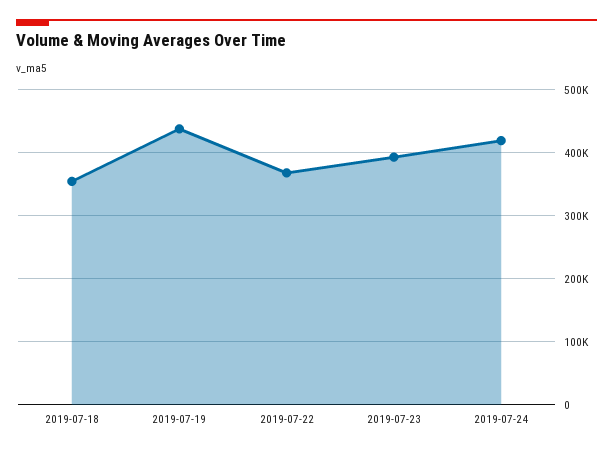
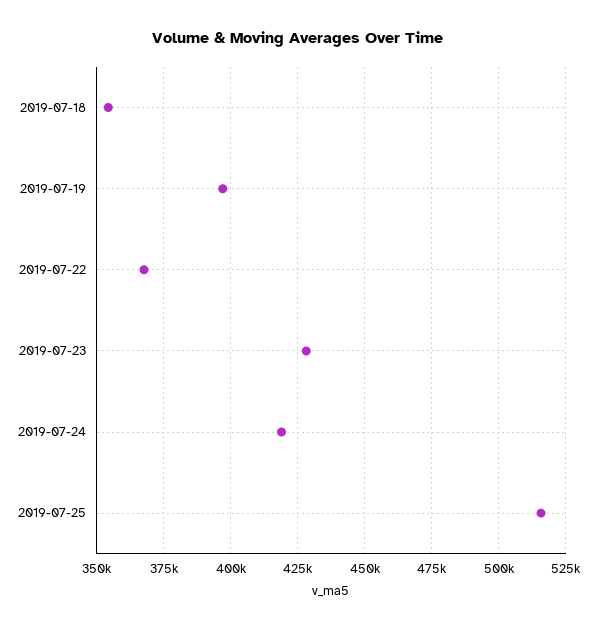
2019-07-19: 440000 -> 397500
2019-07-23: 390000 -> 427500
2019-07-25: none -> 515000

